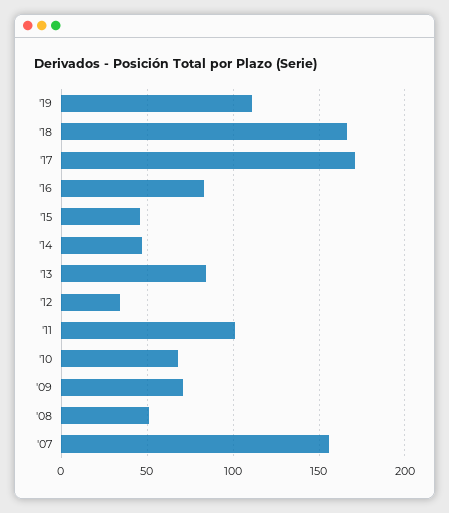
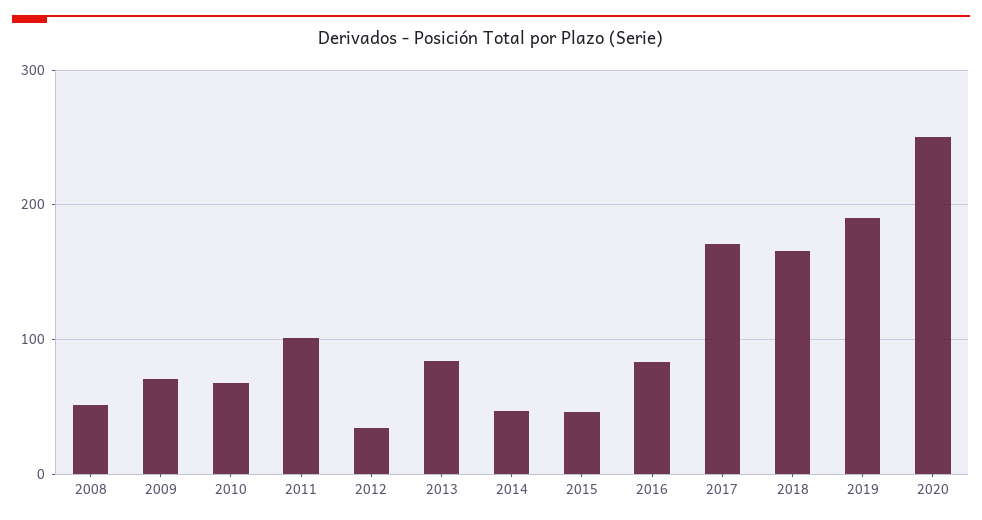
'19: 110 -> 190
'07: 155 -> none
2020: none -> 250

